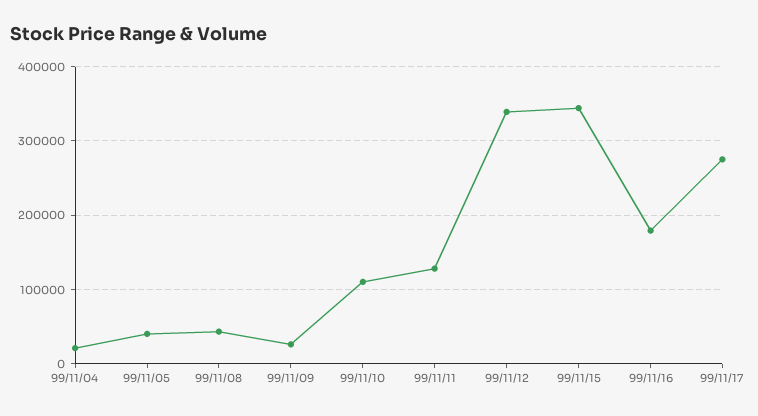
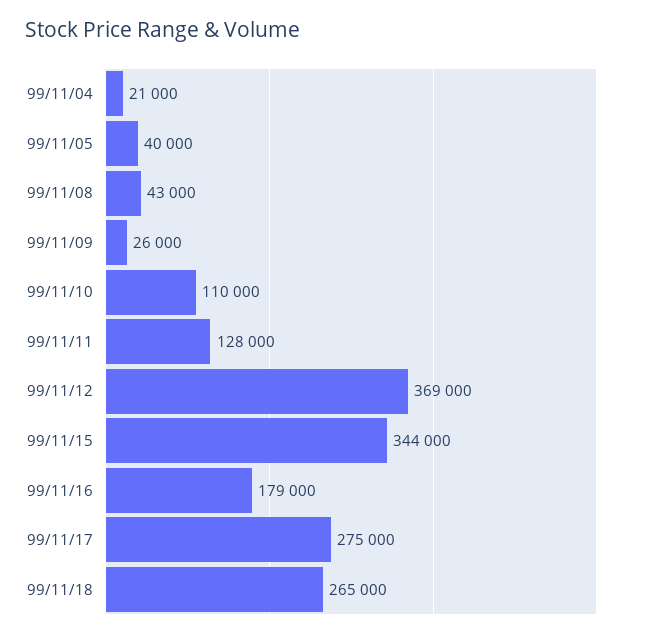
99/11/12: 340000 -> 369000
99/11/18: none -> 265000

